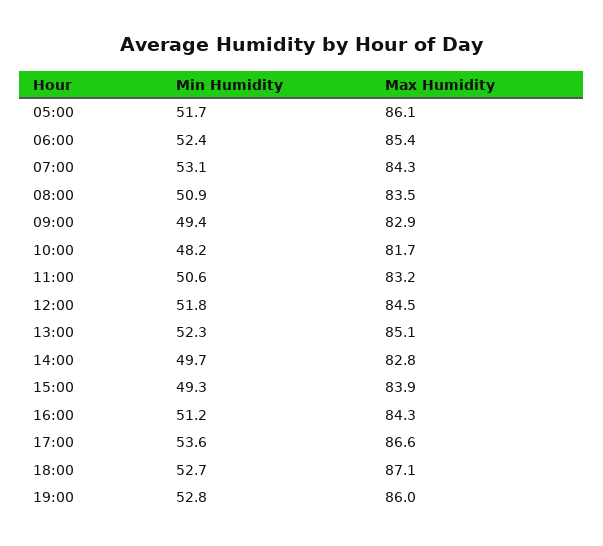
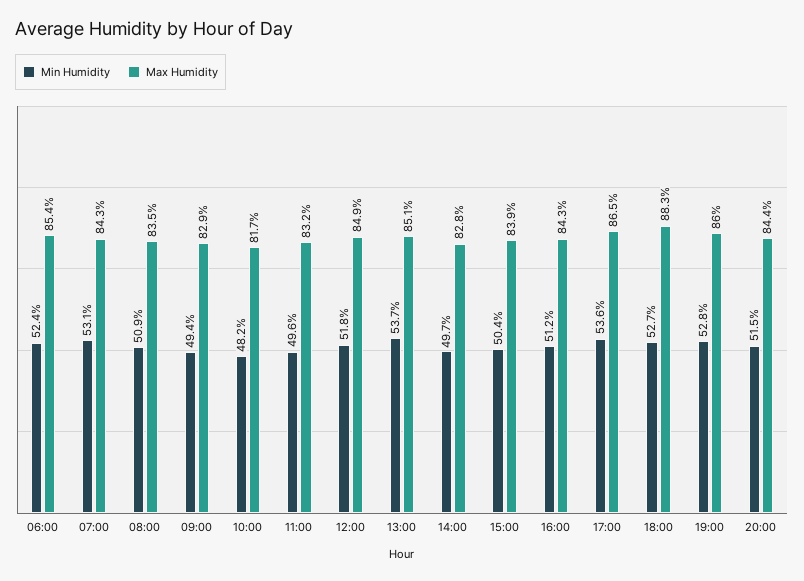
Min Humidity, 05:00: 51.7 -> none
Max Humidity, 05:00: 86.1 -> none
Min Humidity, 11:00: 50.6 -> 49.6
Max Humidity, 12:00: 84.5 -> 84.9
Min Humidity, 13:00: 52.3 -> 53.7
Min Humidity, 15:00: 49.3 -> 50.4
Max Humidity, 17:00: 86.6 -> 86.5
Max Humidity, 18:00: 87.1 -> 88.3
Min Humidity, 20:00: none -> 51.5
Max Humidity, 20:00: none -> 84.4

